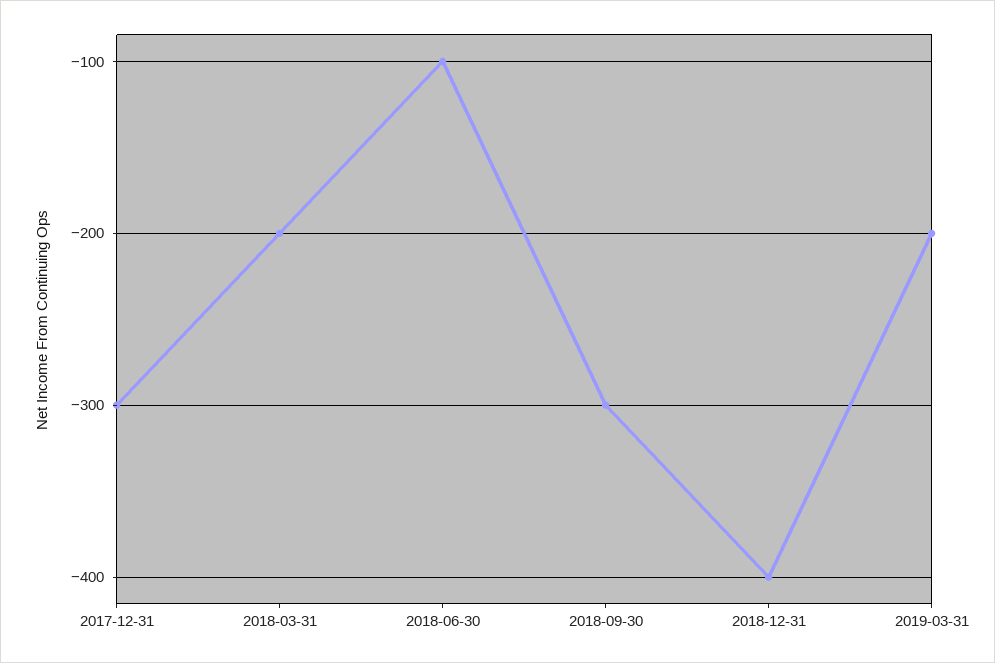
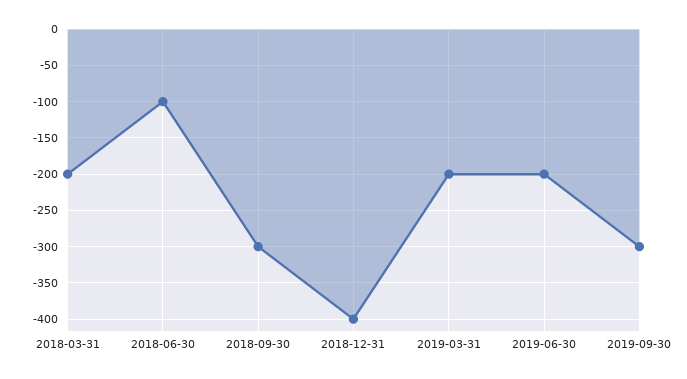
2017-12-31: -300 -> none
2019-06-30: none -> -200
2019-09-30: none -> -300

